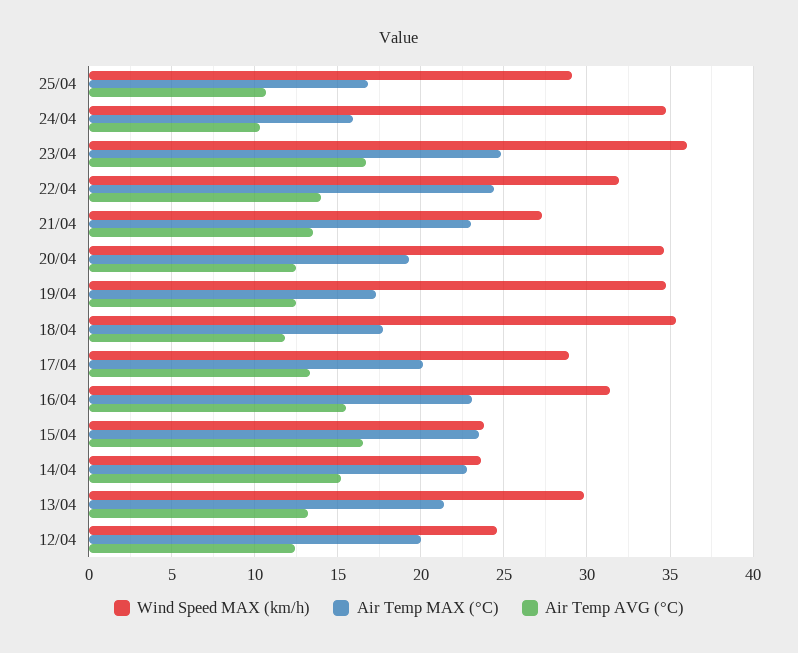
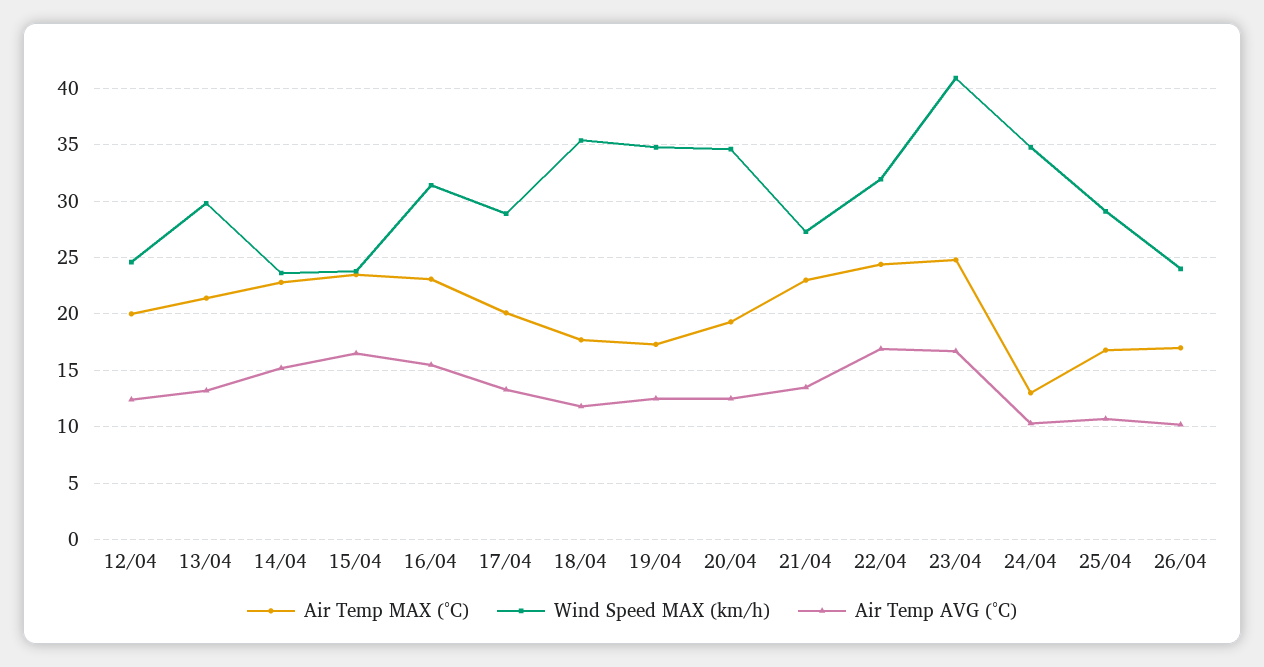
Air Temp MAX (°C), 24/04: 16 -> 13
Wind Speed MAX (km/h), 23/04: 36 -> 41
Air Temp AVG (°C), 22/04: 14 -> 17
Air Temp MAX (°C), 26/04: none -> 17
Wind Speed MAX (km/h), 26/04: none -> 24
Air Temp AVG (°C), 26/04: none -> 10

